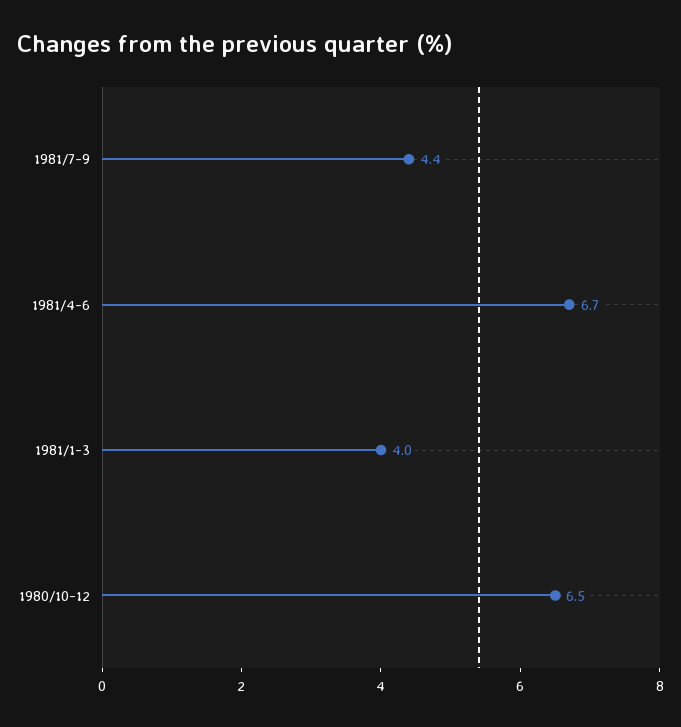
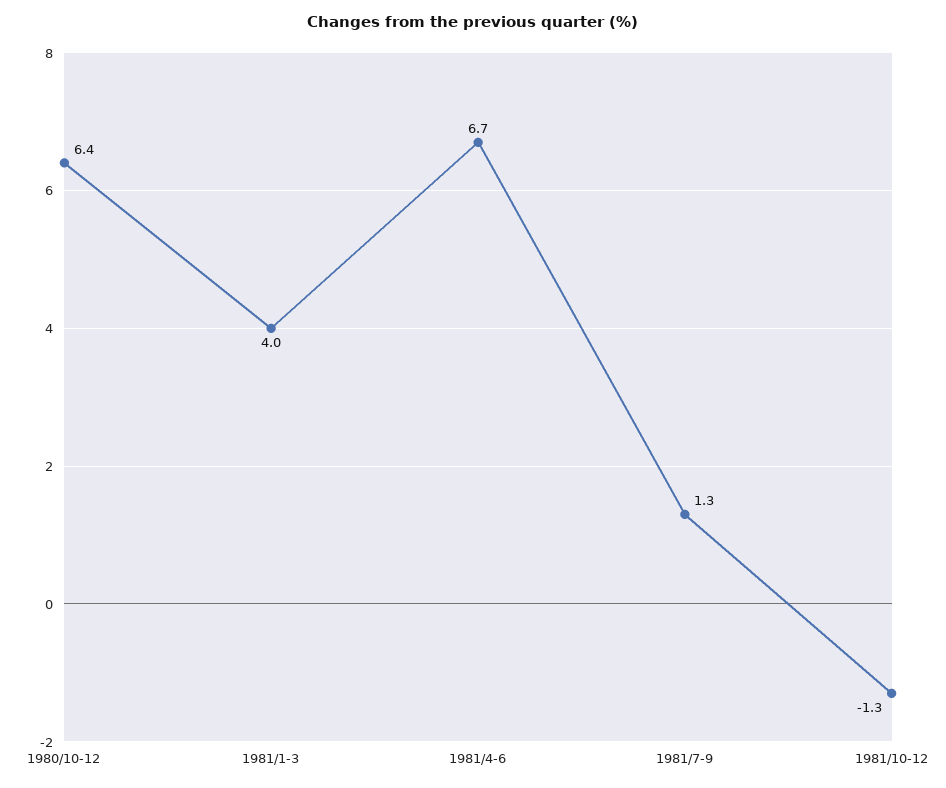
1981/7-9: 4.4 -> 1.3
1980/10-12: 6.5 -> 6.4
1981/10-12: none -> -1.3

